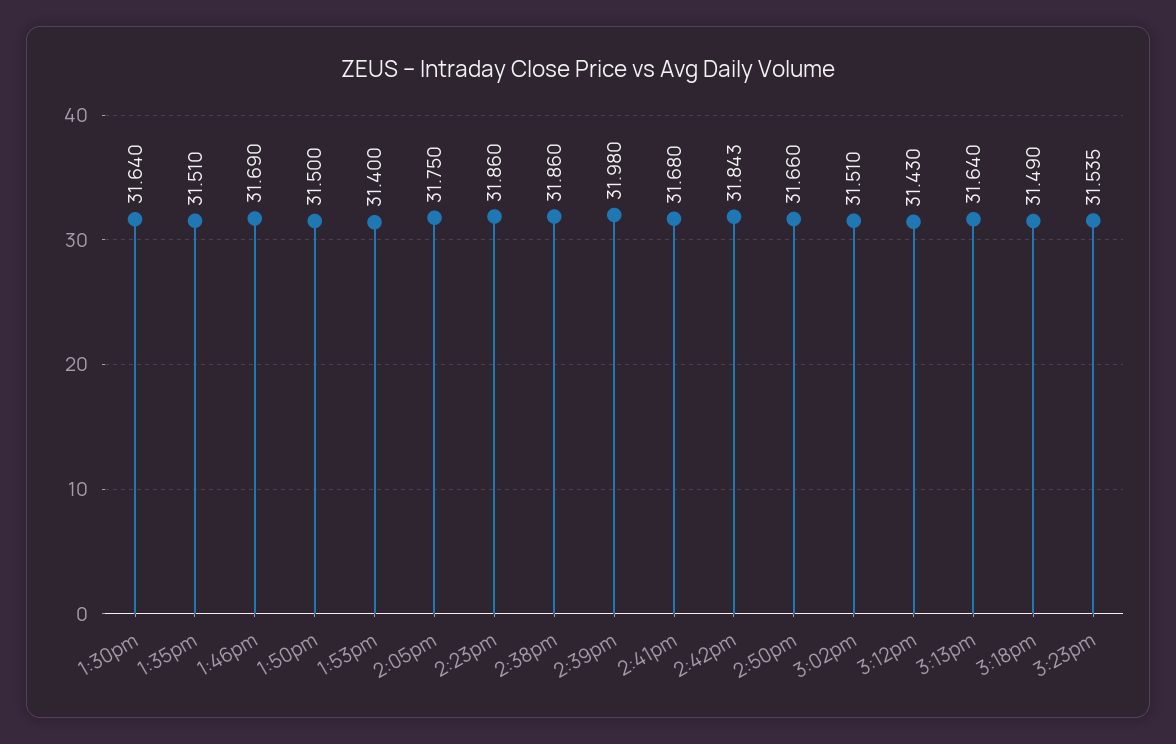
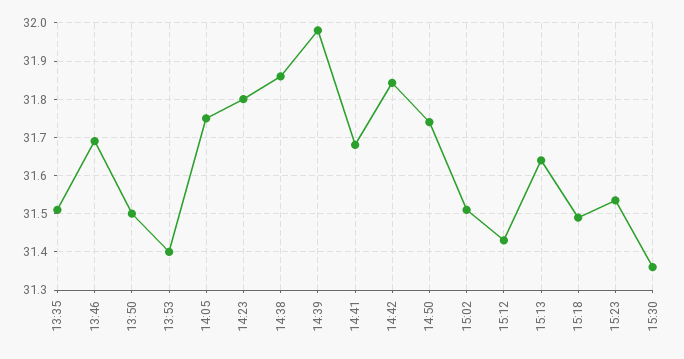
1:30pm: 31.64 -> none
2:23pm: 31.86 -> 31.8
2:50pm: 31.66 -> 31.74
15:30: none -> 31.36

